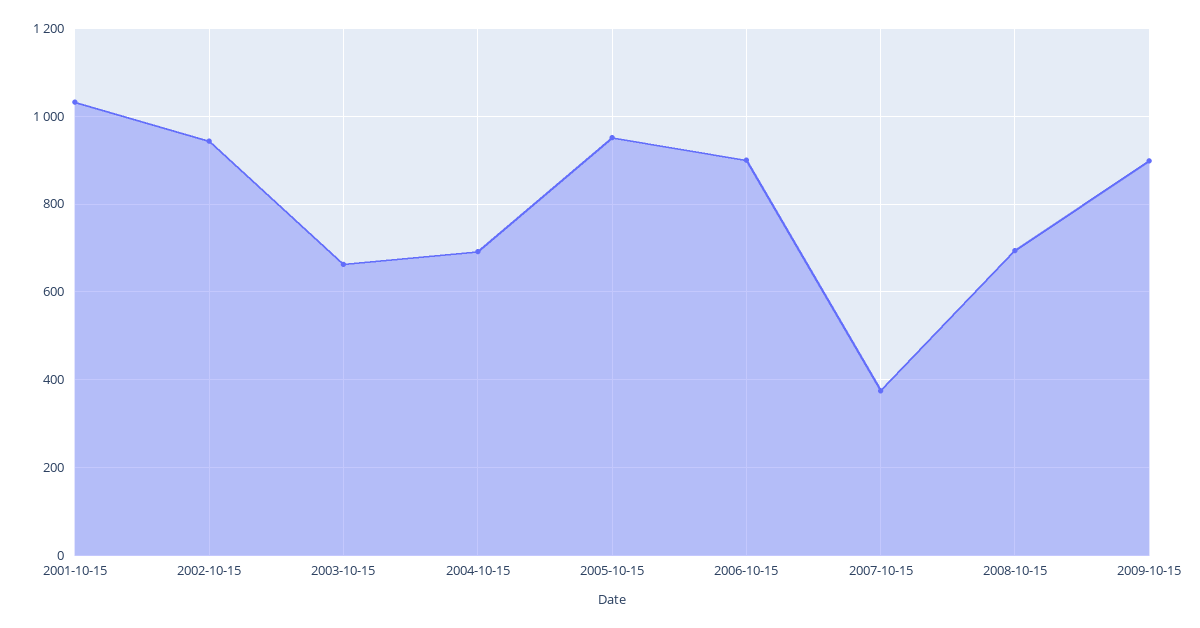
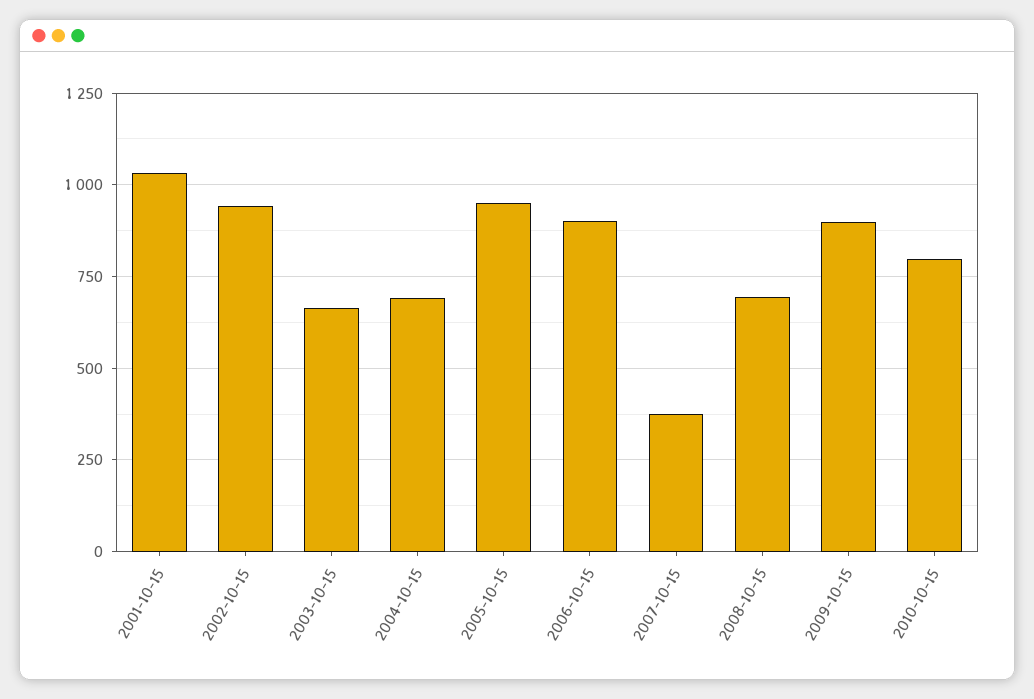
2010-10-15: none -> 800

